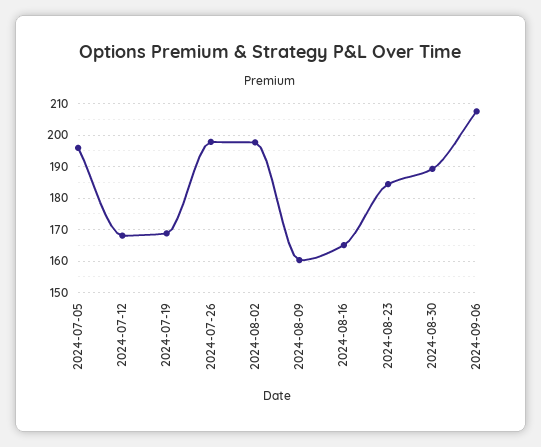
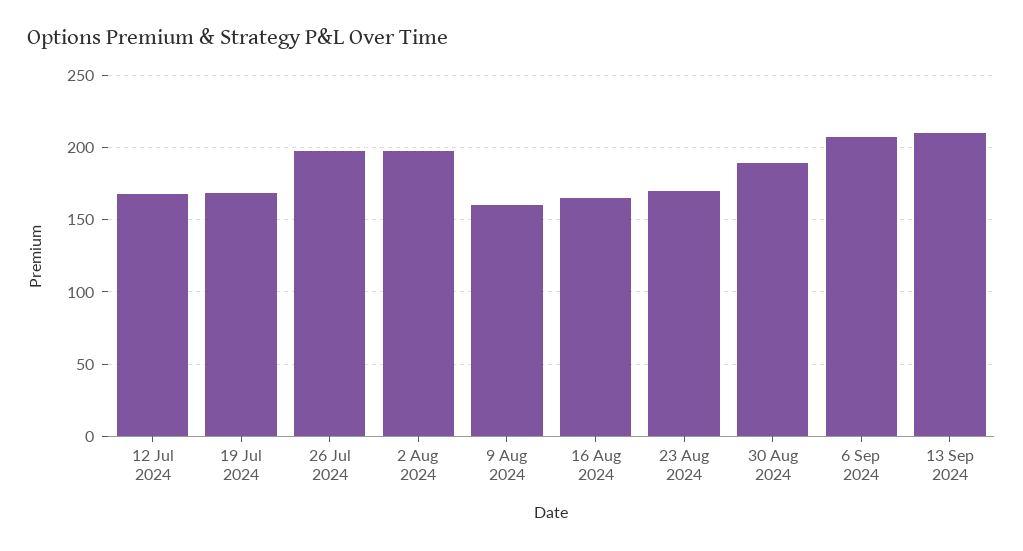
2024-07-05: 196 -> none
2024-08-23: 184 -> 170
13 Sep 2024: none -> 210

